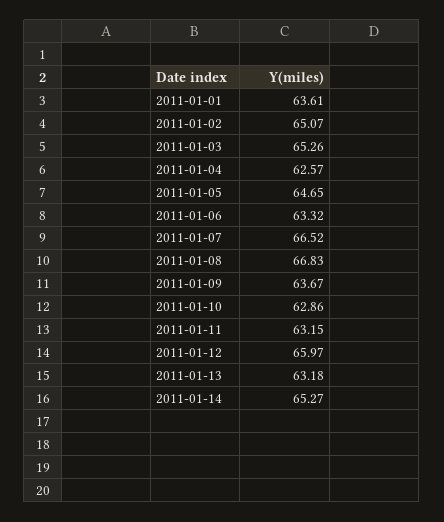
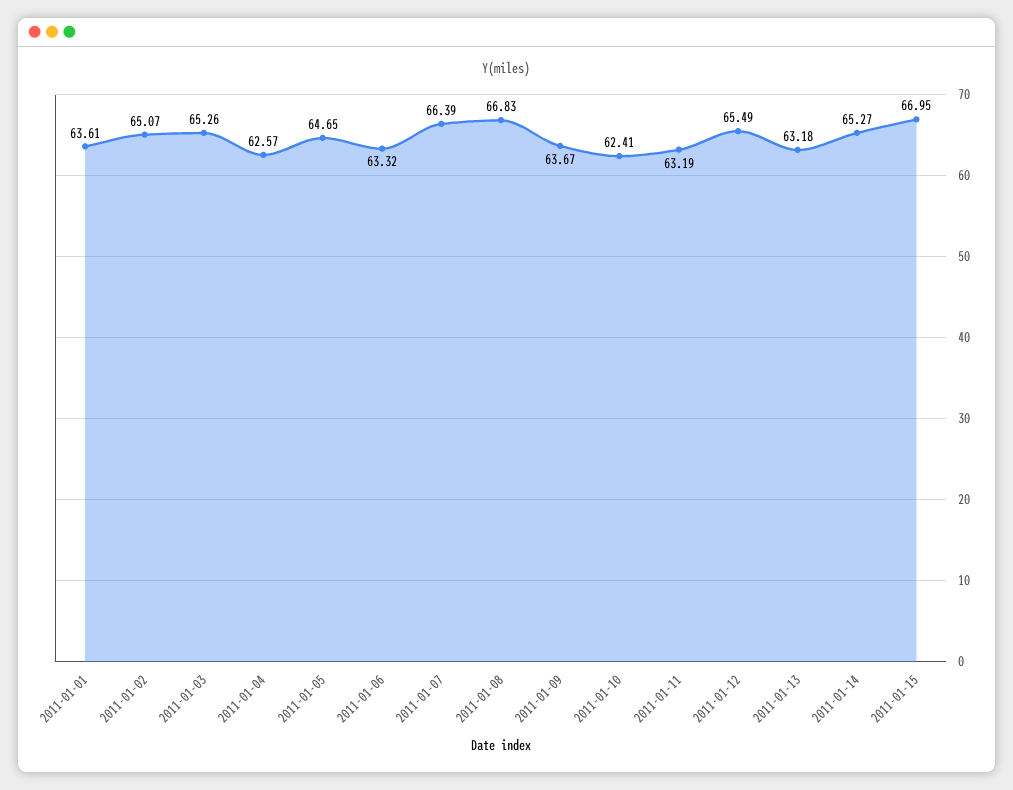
2011-01-07: 66.52 -> 66.39
2011-01-10: 62.86 -> 62.41
2011-01-11: 63.15 -> 63.19
2011-01-12: 65.97 -> 65.49
2011-01-15: none -> 66.95

